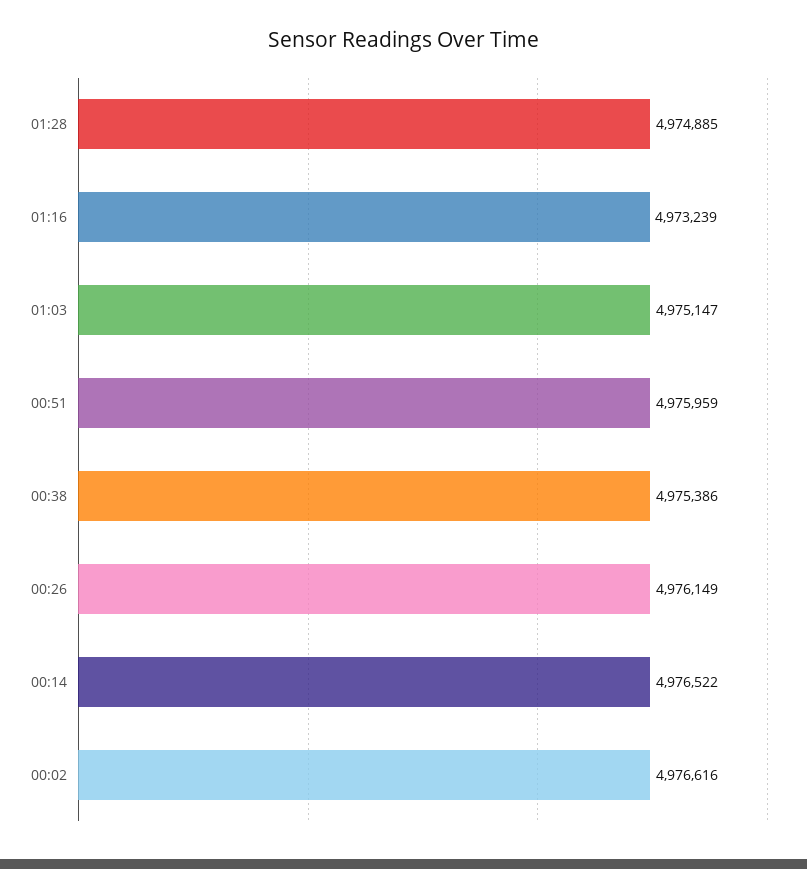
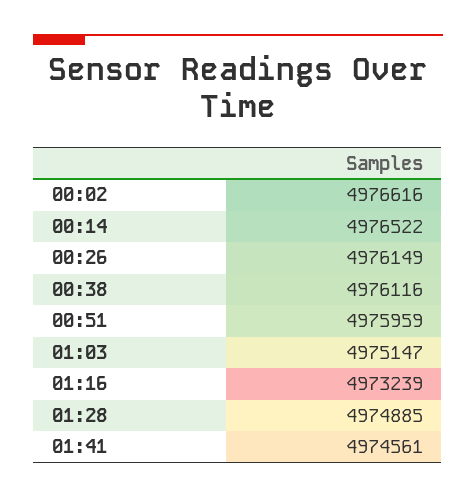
00:38: 4975386 -> 4976116
01:41: none -> 4974561

